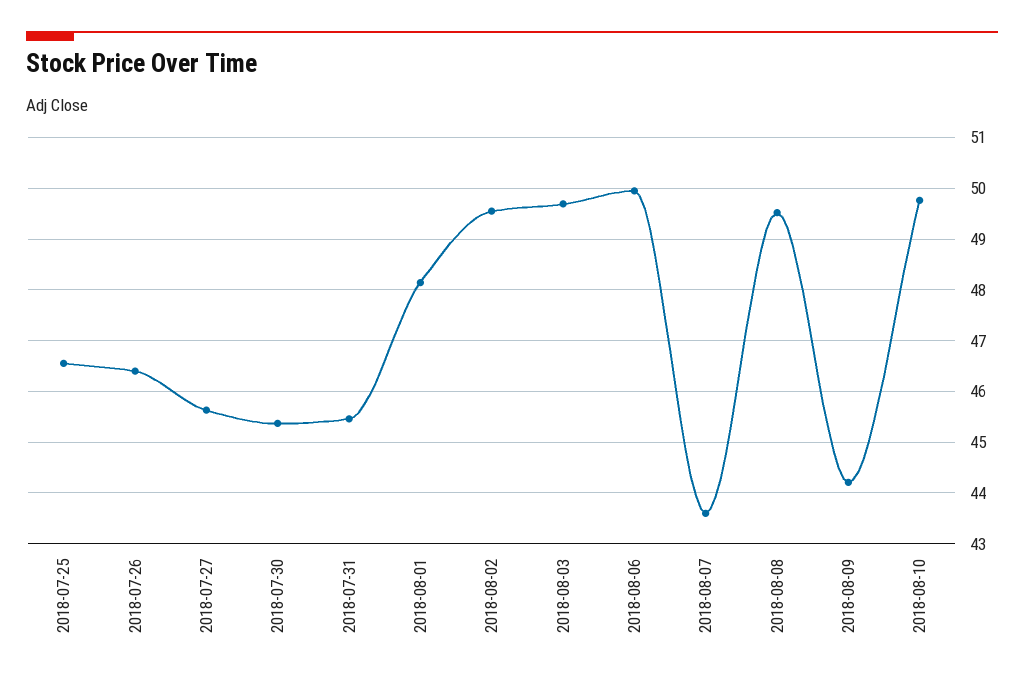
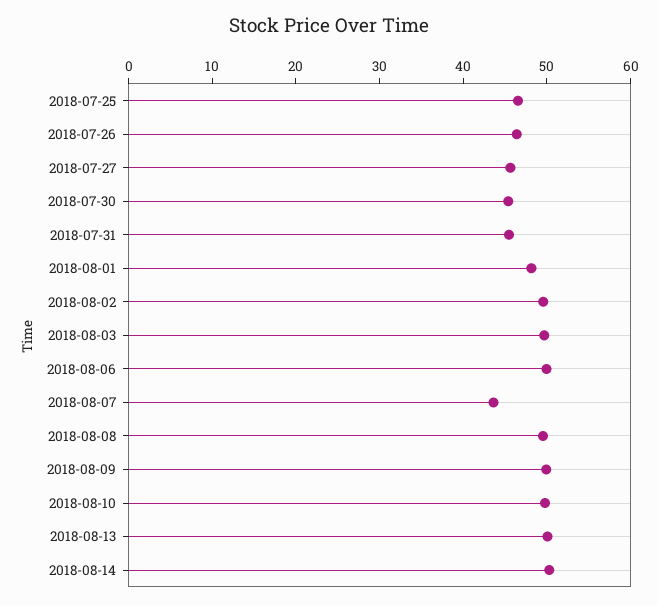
2018-08-09: 44.2 -> 50
2018-08-13: none -> 50
2018-08-14: none -> 50

